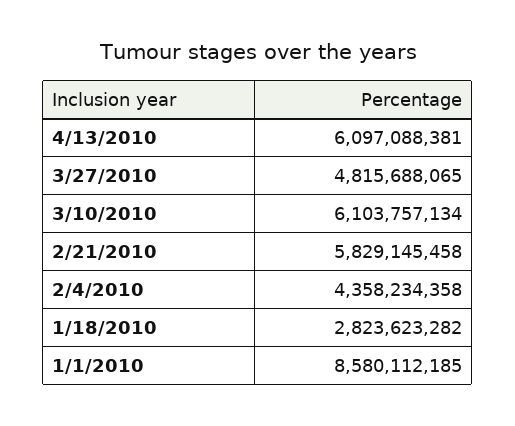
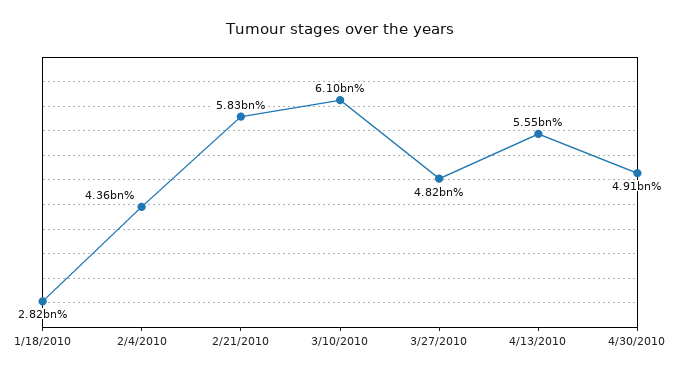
4/13/2010: 6097088381 -> 5550000000
1/1/2010: 8580112185 -> none
4/30/2010: none -> 4910000000

